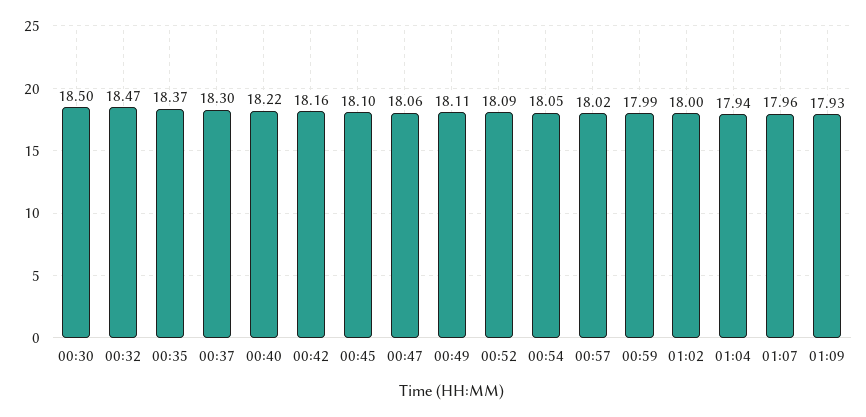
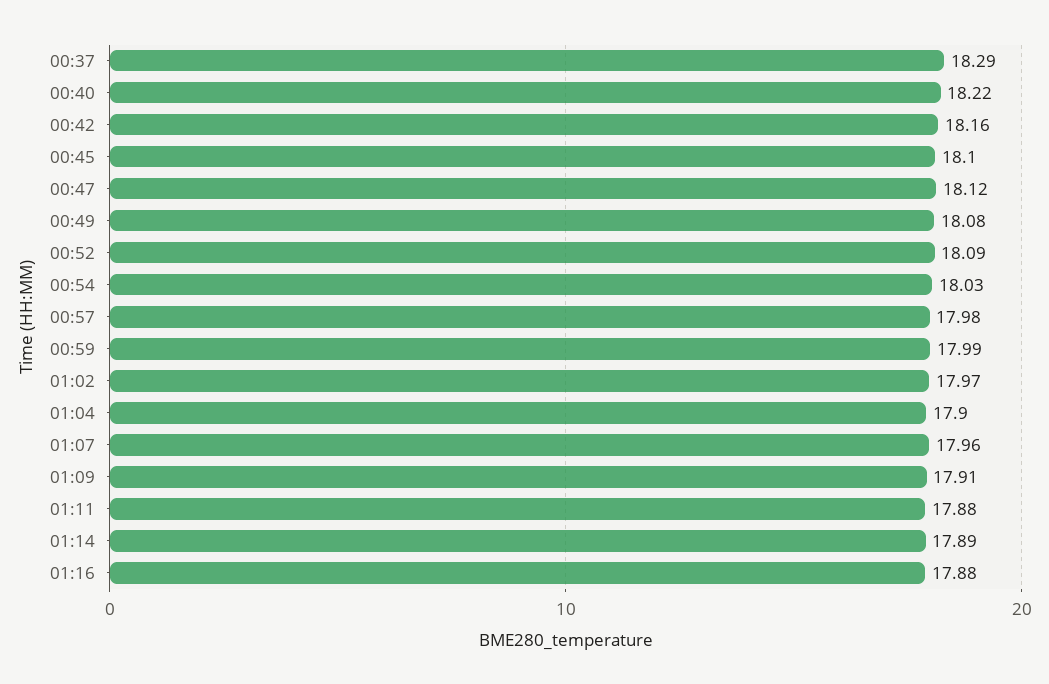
00:30: 18.5 -> none
00:32: 18.47 -> none
00:35: 18.37 -> none
00:37: 18.3 -> 18.29
00:47: 18.06 -> 18.12
00:49: 18.11 -> 18.08
00:54: 18.05 -> 18.03
00:57: 18.02 -> 17.98
01:02: 18 -> 17.97
01:04: 17.94 -> 17.9
01:09: 17.93 -> 17.91
01:11: none -> 17.88
01:14: none -> 17.89
01:16: none -> 17.88

